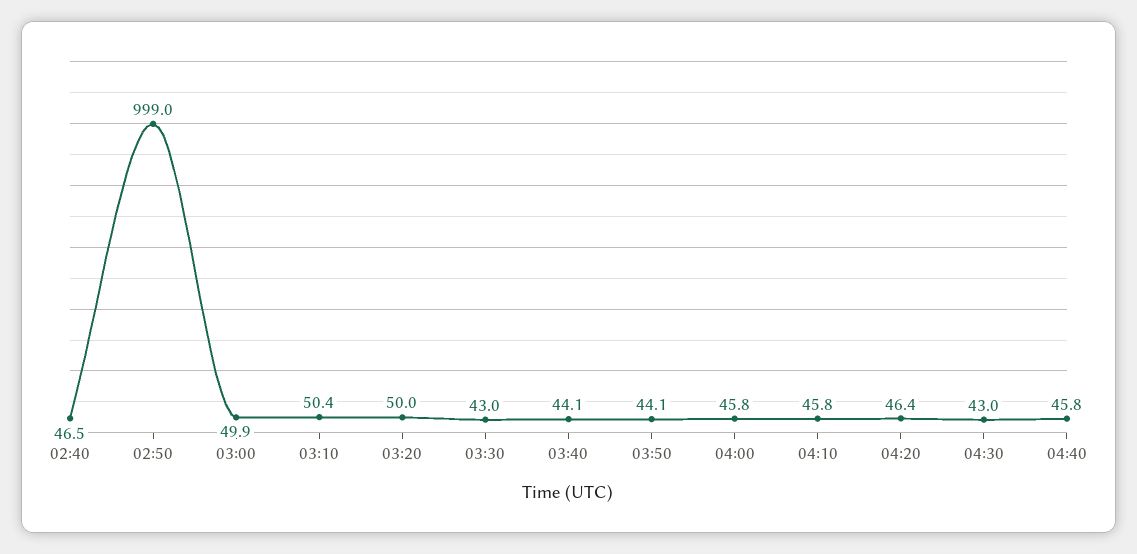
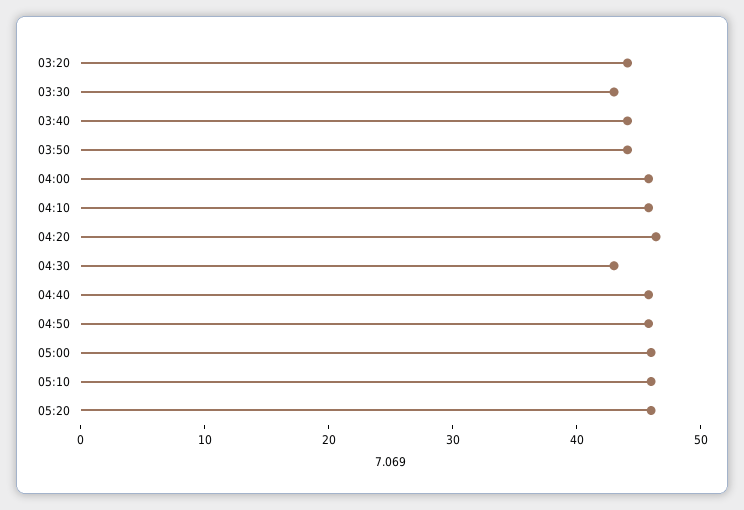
02:40: 46.5 -> none
02:50: 999 -> none
03:00: 49.9 -> none
03:10: 50.4 -> none
03:20: 50 -> 44
04:50: none -> 46
05:00: none -> 46
05:10: none -> 46
05:20: none -> 46

